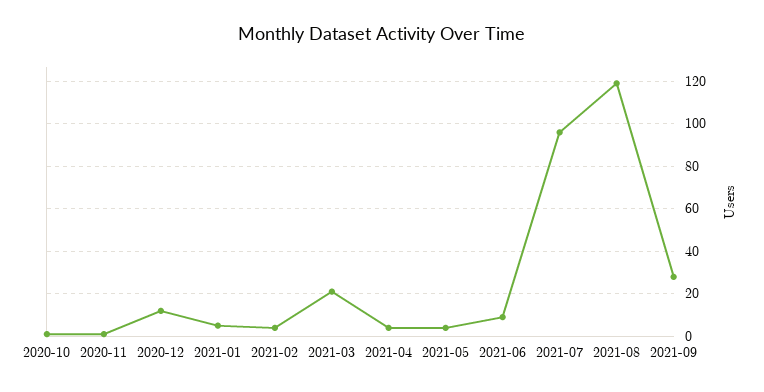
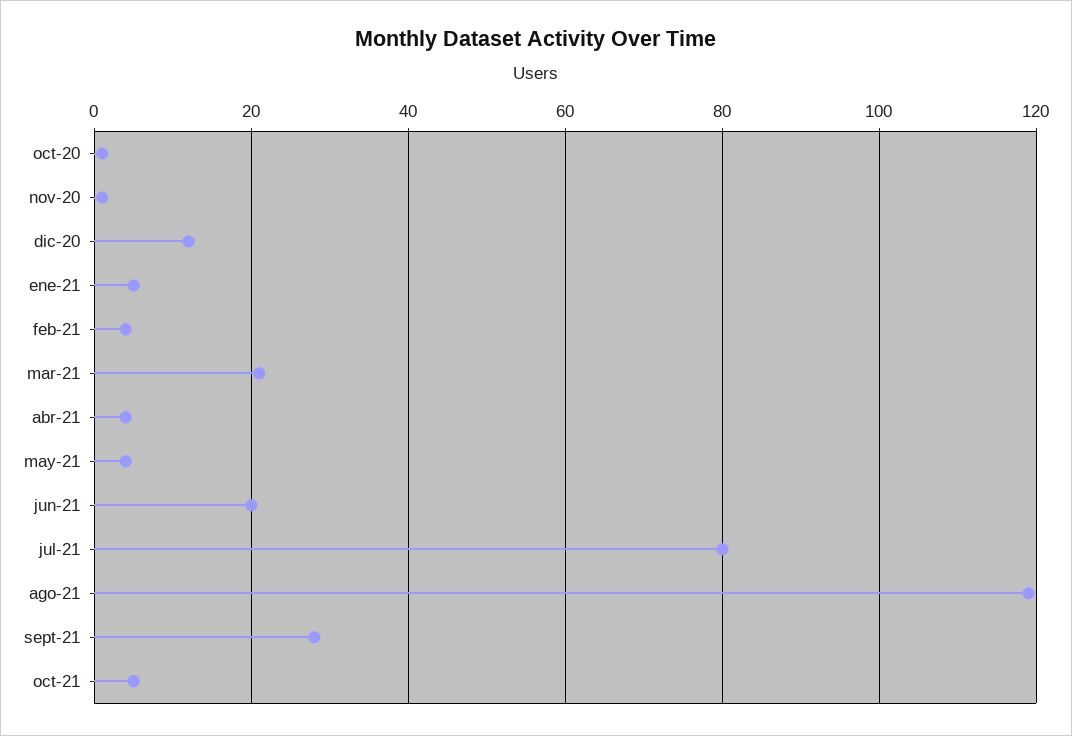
2021-06: 10 -> 20
2021-07: 95 -> 80
oct-21: none -> 5

